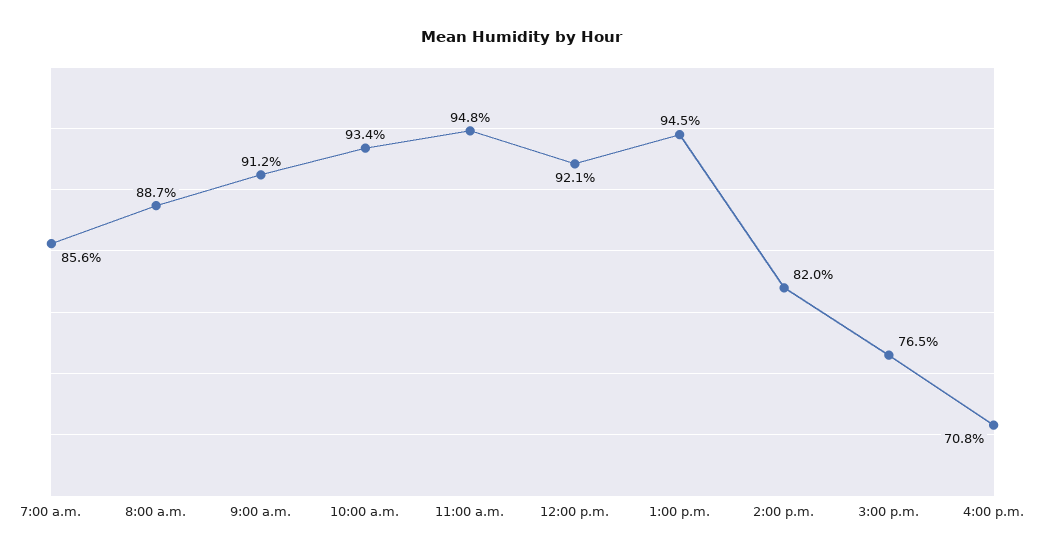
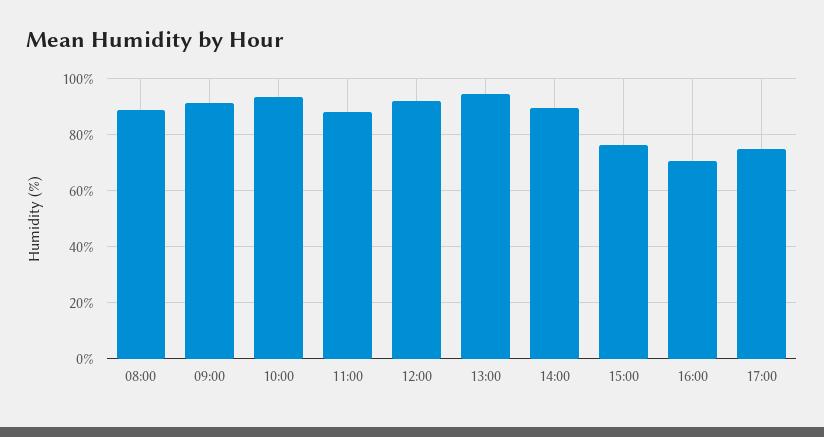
7:00 a.m.: 85.6 -> none
11:00 a.m.: 94.8 -> 87.5
2:00 p.m.: 82 -> 90
17:00: none -> 75

